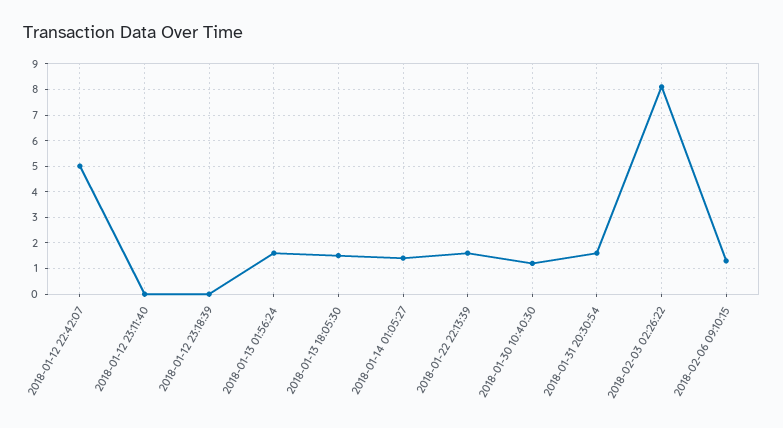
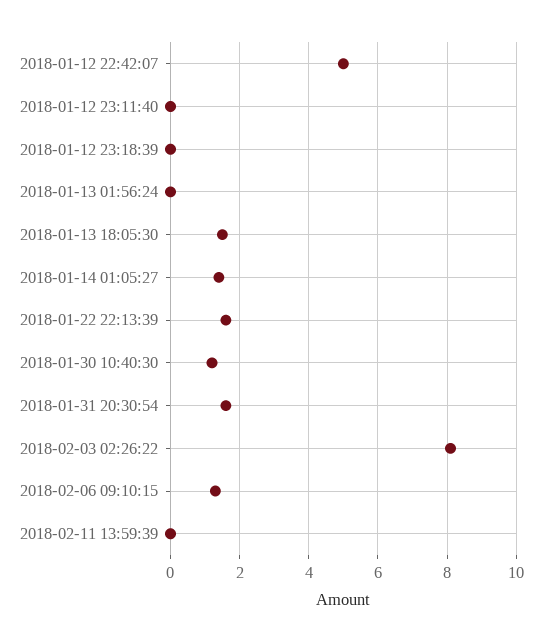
2018-01-13 01:56:24: 1.5 -> 0
2018-02-11 13:59:39: none -> 0

